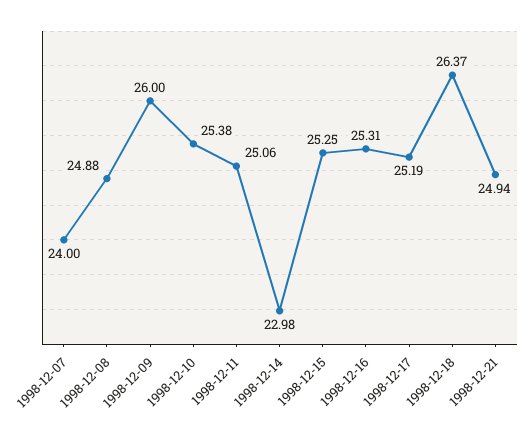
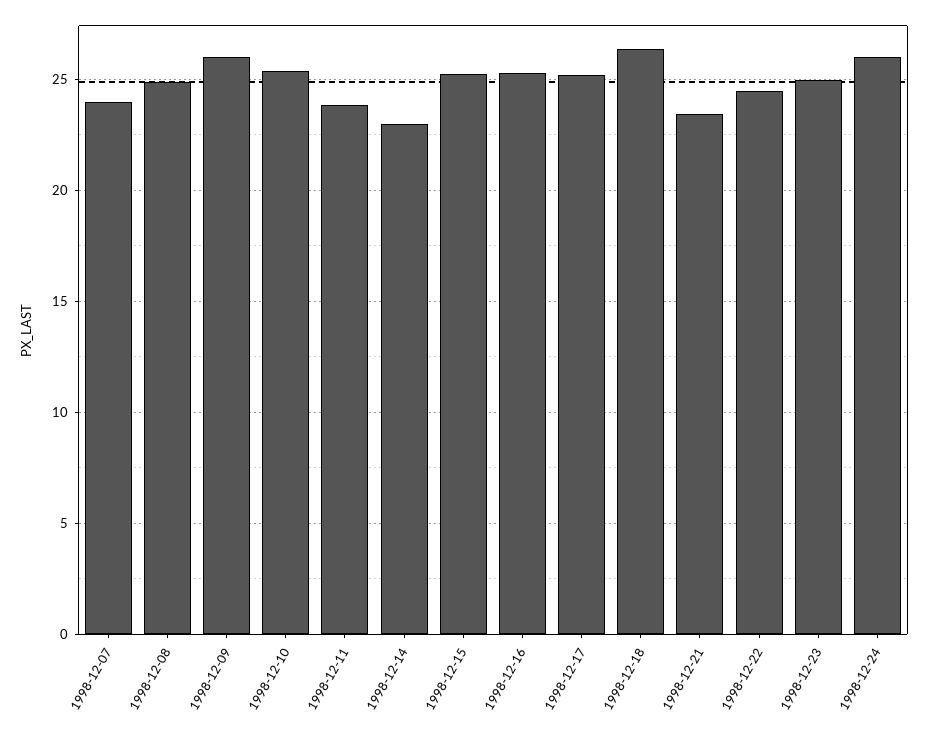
1998-12-11: 25.06 -> 24
1998-12-21: 24.94 -> 23.5
1998-12-22: none -> 24.5
1998-12-23: none -> 25
1998-12-24: none -> 26

